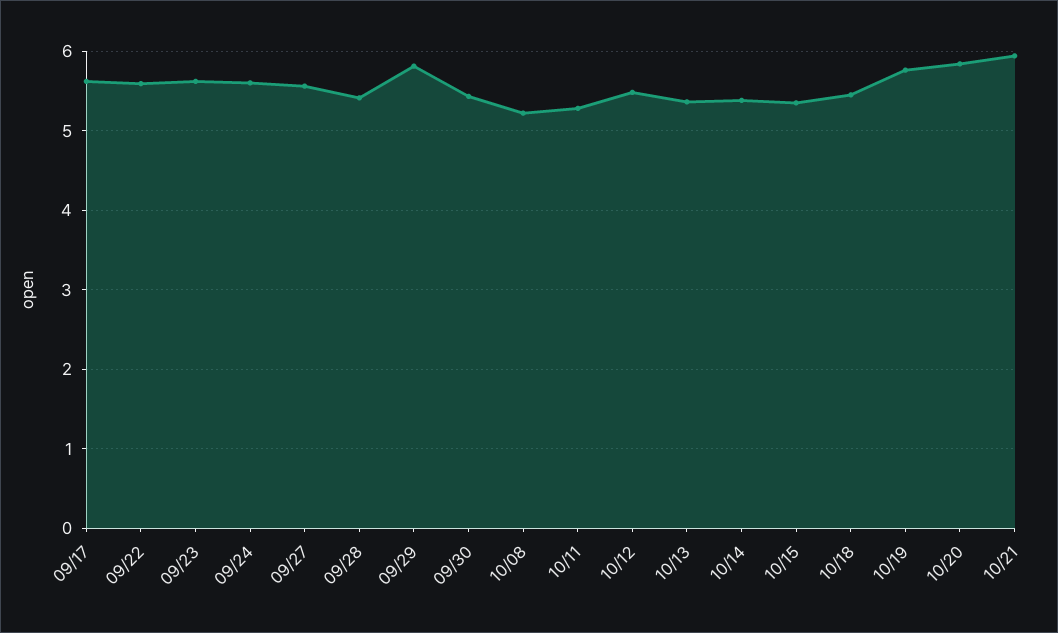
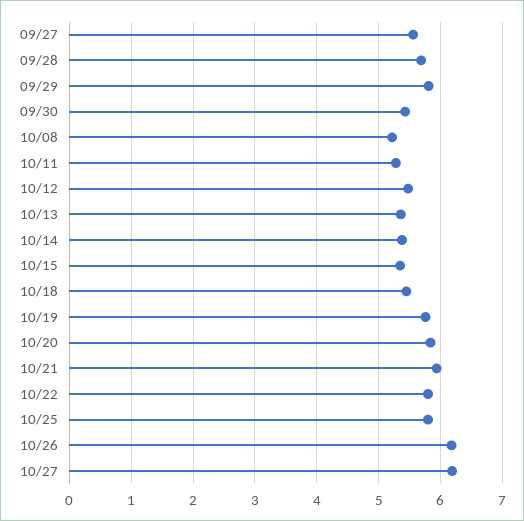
09/17: 5.6 -> none
09/22: 5.6 -> none
09/23: 5.6 -> none
09/24: 5.6 -> none
09/28: 5.4 -> 5.7
10/22: none -> 5.8
10/25: none -> 5.8
10/26: none -> 6.2
10/27: none -> 6.2

